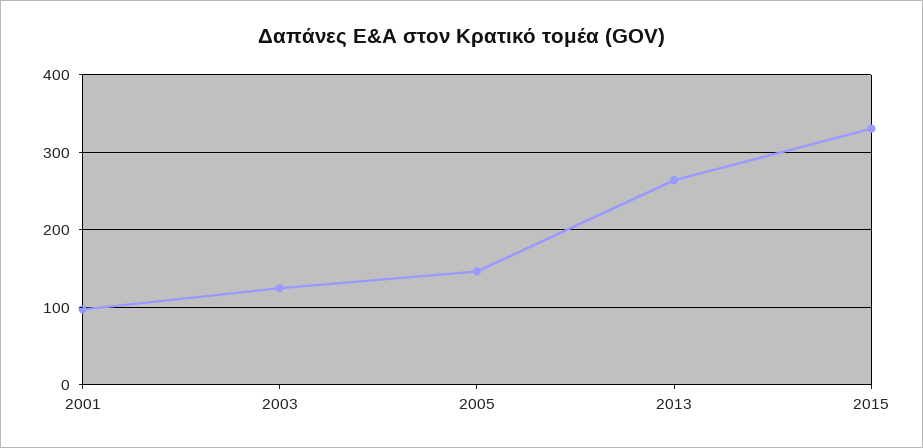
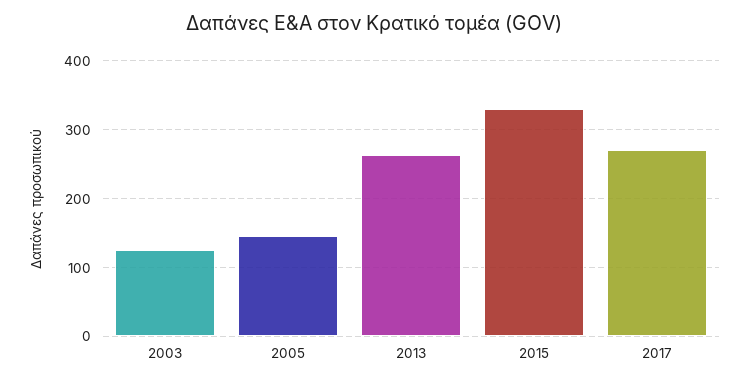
2001: 100 -> none
2017: none -> 270

